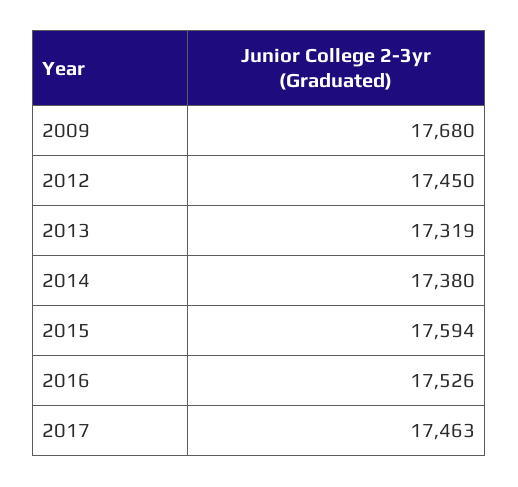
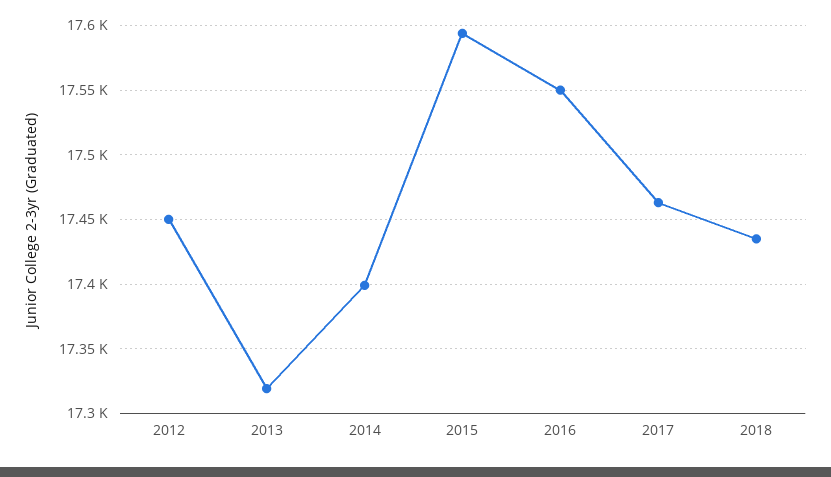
2009: 17680 -> none
2014: 17380 -> 17400
2016: 17526 -> 17550
2018: none -> 17435

